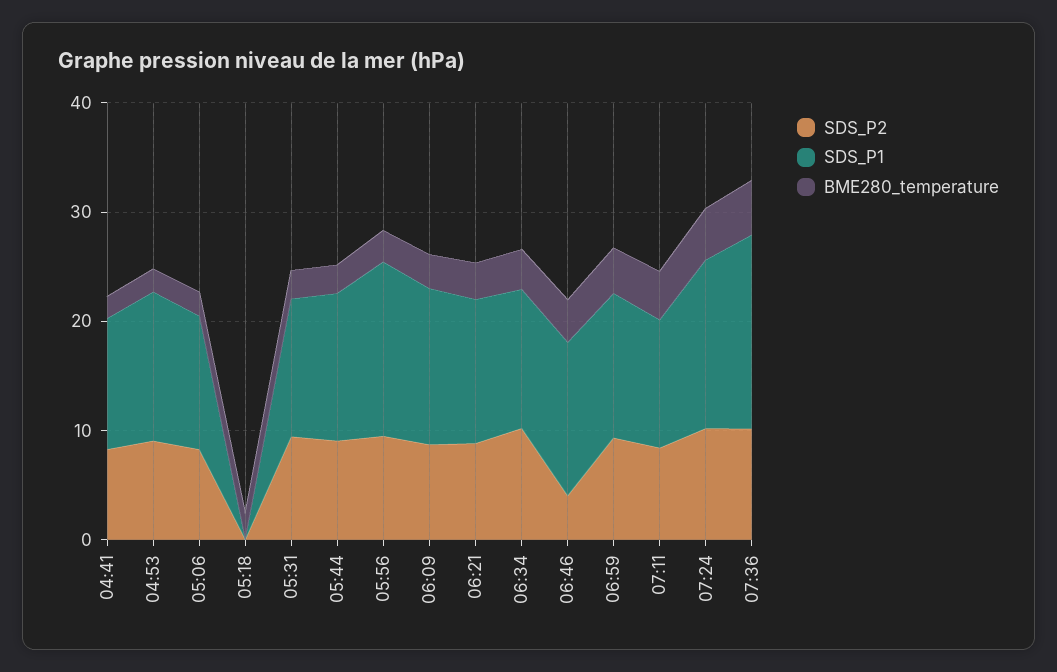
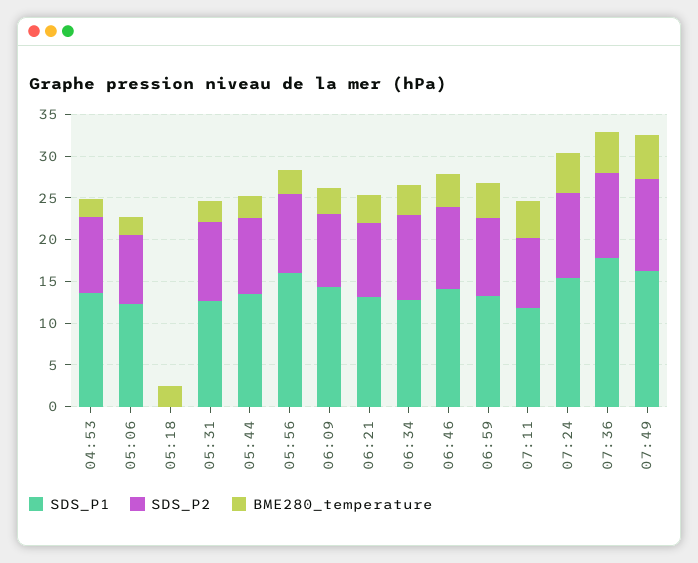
SDS_P2, 04:41: 8 -> none
SDS_P1, 04:41: 12 -> none
BME280_temperature, 04:41: 2 -> none
SDS_P2, 06:46: 4 -> 10
SDS_P1, 07:49: none -> 16
SDS_P2, 07:49: none -> 11
BME280_temperature, 07:49: none -> 5

